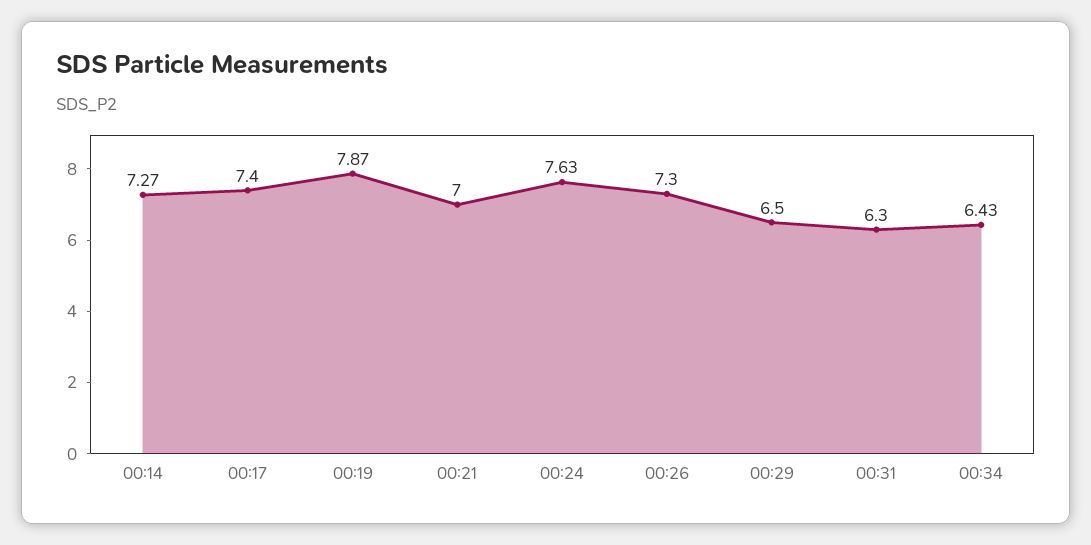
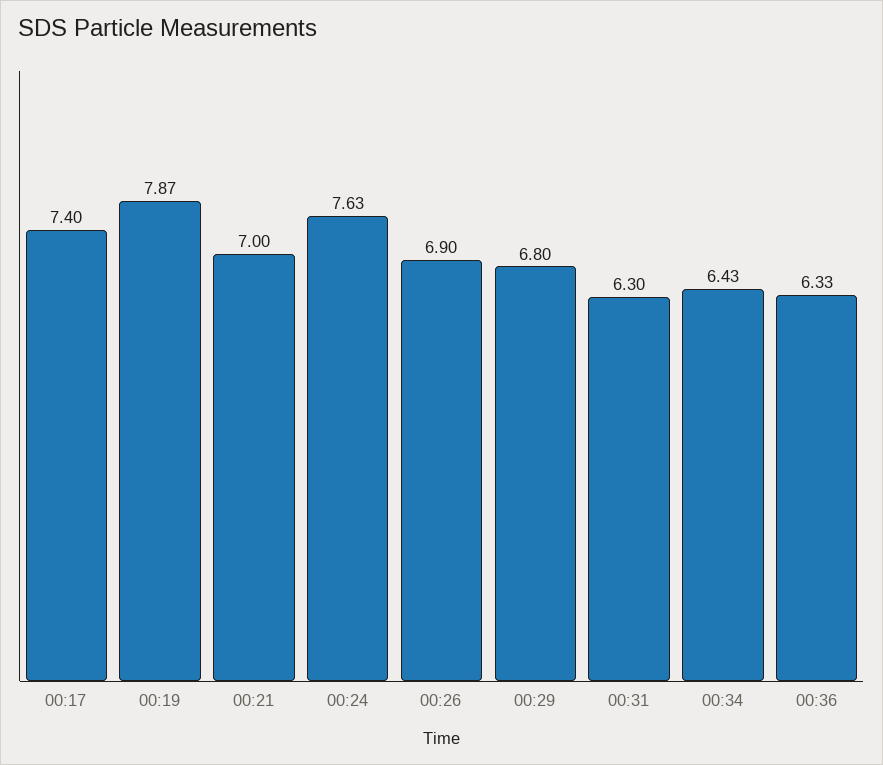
00:14: 7.27 -> none
00:26: 7.3 -> 6.9
00:29: 6.5 -> 6.8
00:36: none -> 6.33

